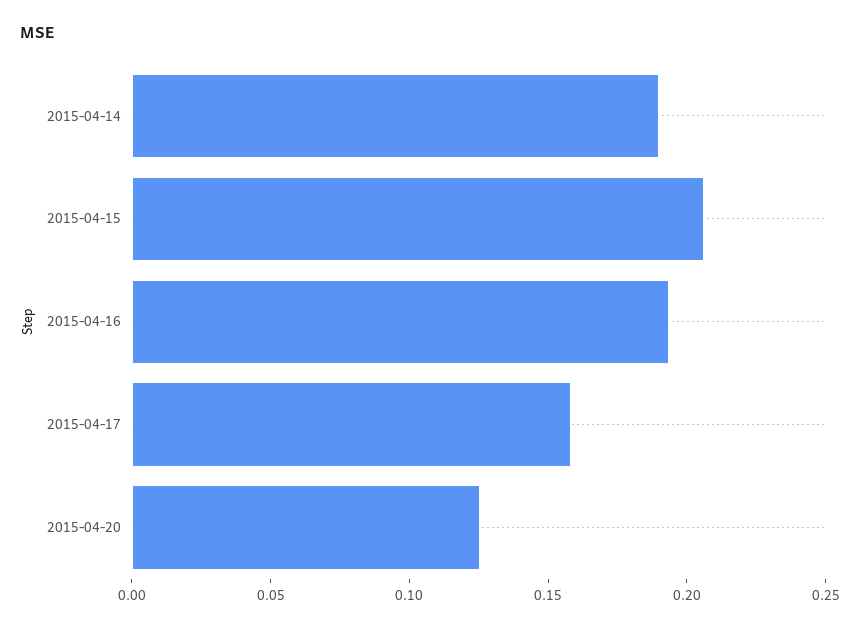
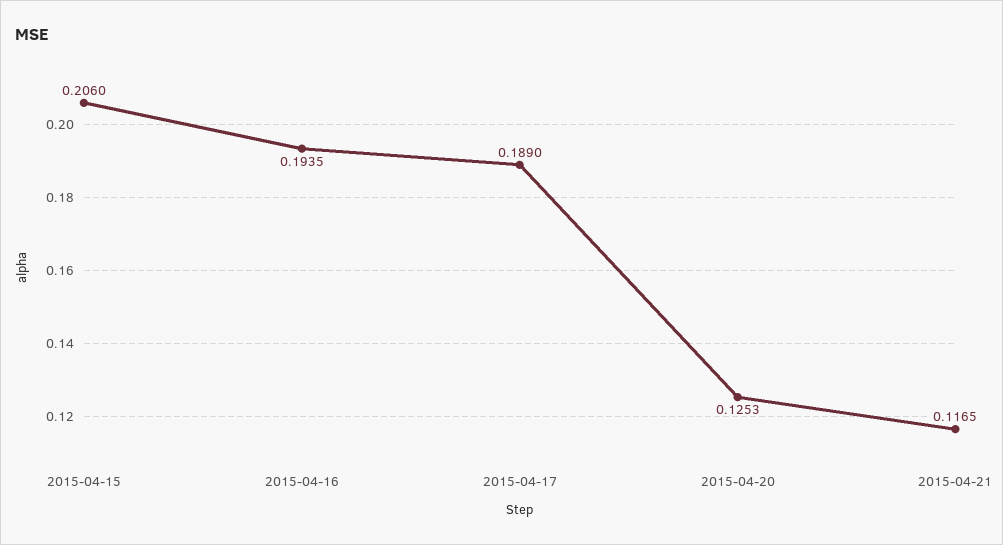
2015-04-14: 0.19 -> none
2015-04-17: 0.16 -> 0.189
2015-04-21: none -> 0.1165

